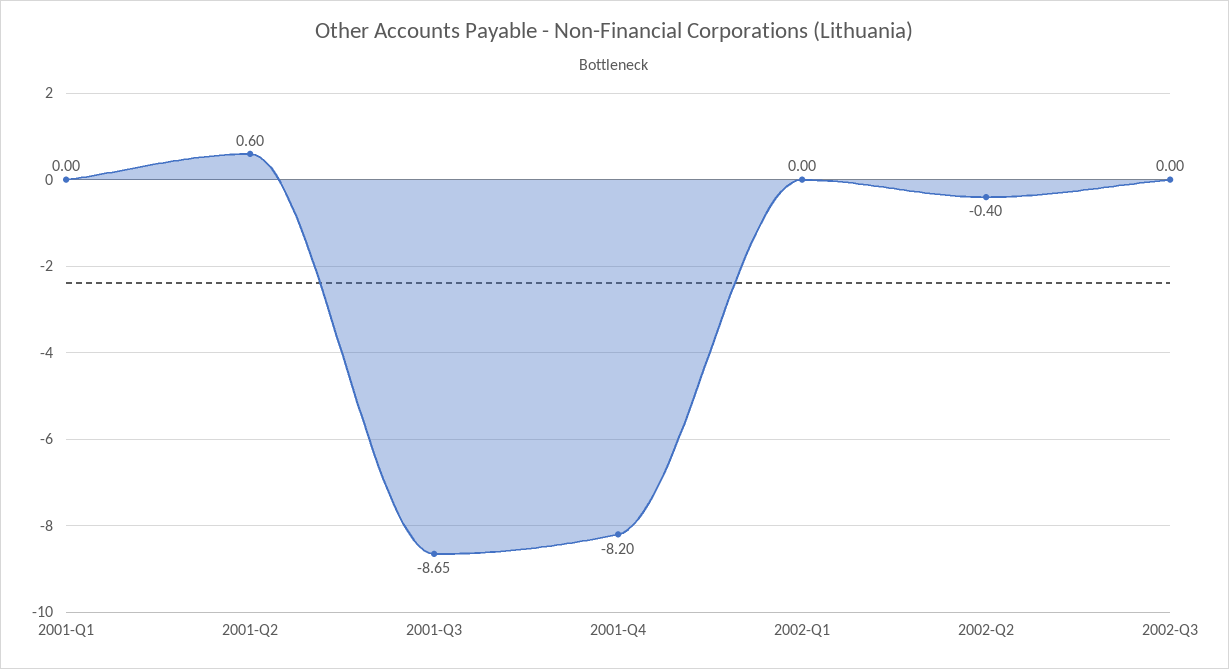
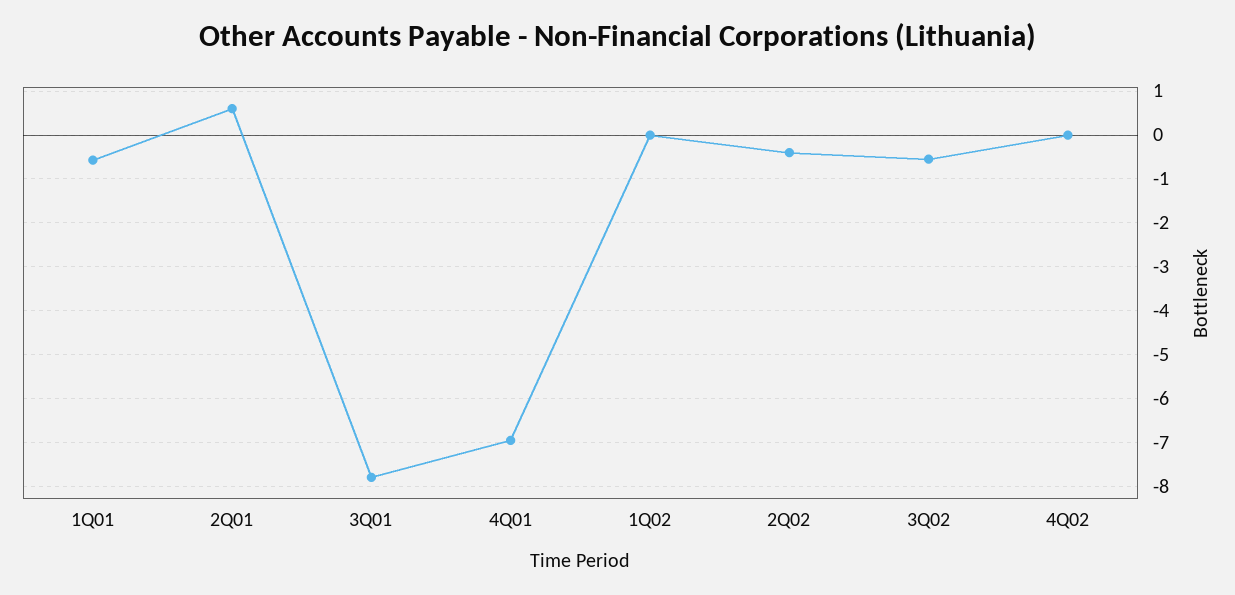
2001-Q1: 0 -> -0.6
2001-Q3: -8.65 -> -7.8
2001-Q4: -8.2 -> -7
2002-Q3: 0 -> -0.6
4Q02: none -> 0

